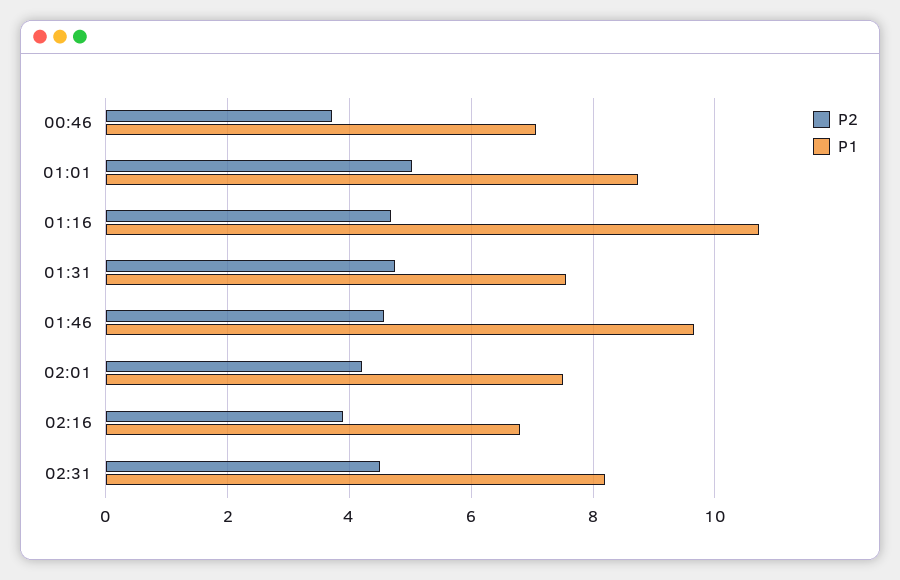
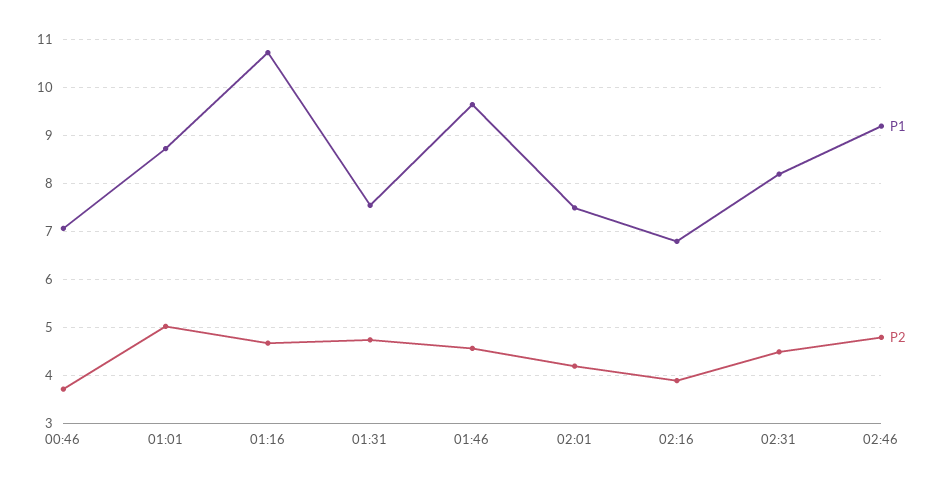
P1, 02:46: none -> 9.2
P2, 02:46: none -> 4.8

